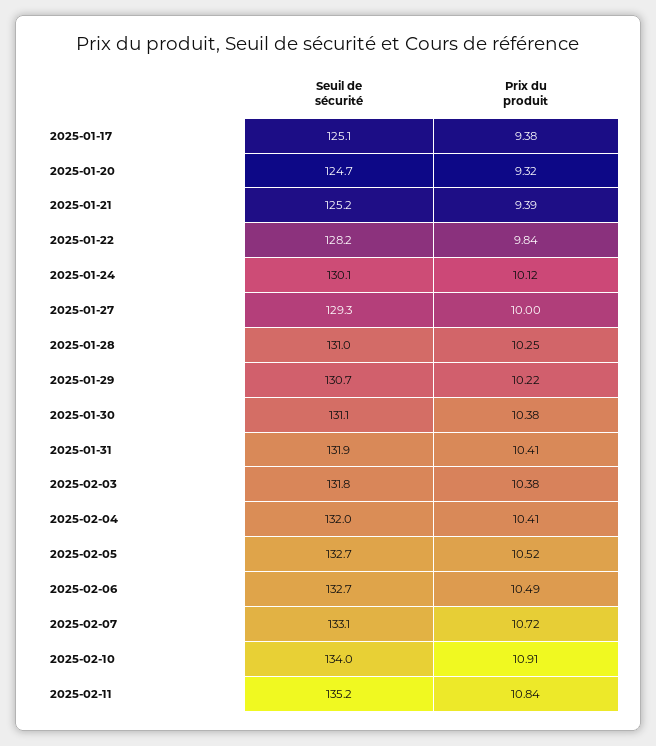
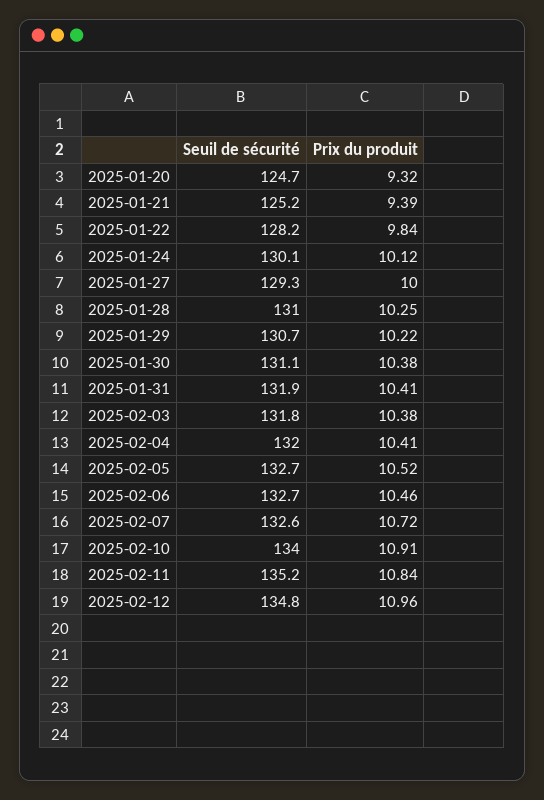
Seuil de sécurité, 2025-01-17: 125.1 -> none
Prix du produit, 2025-01-17: 9.38 -> none
Prix du produit, 2025-02-06: 10.49 -> 10.46
Seuil de sécurité, 2025-02-07: 133.1 -> 132.6
Seuil de sécurité, 2025-02-12: none -> 134.8
Prix du produit, 2025-02-12: none -> 10.96

